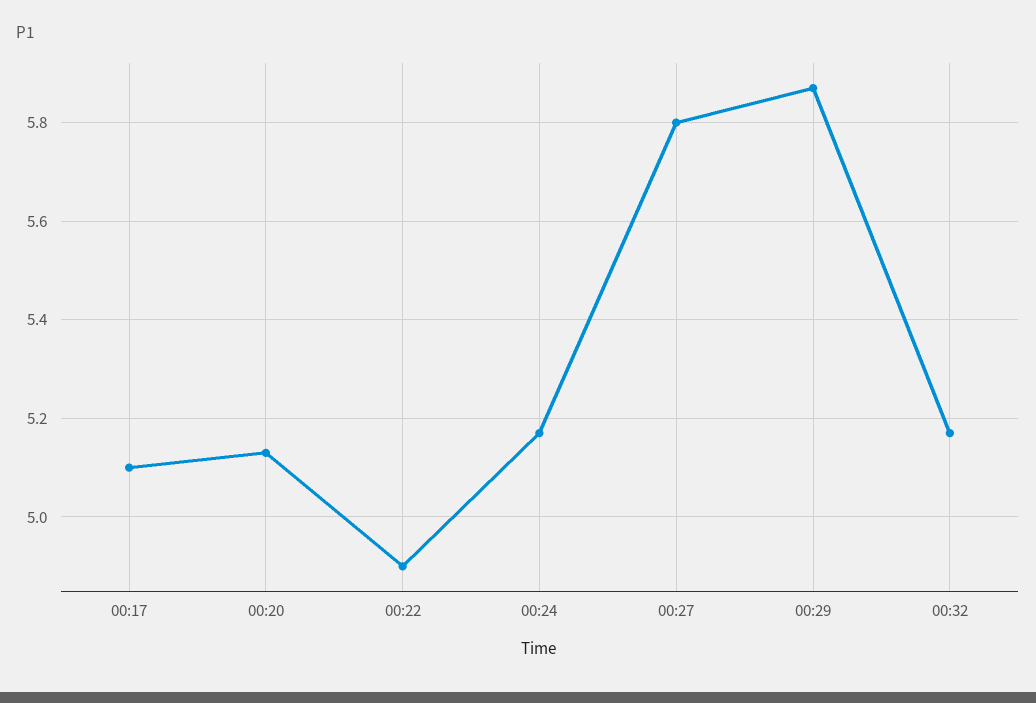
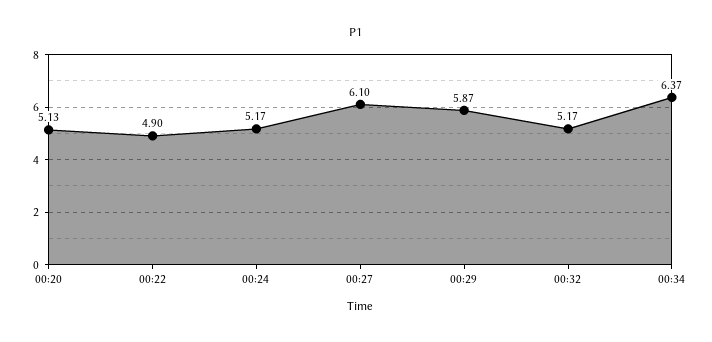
00:17: 5.1 -> none
00:27: 5.8 -> 6.1
00:34: none -> 6.37

